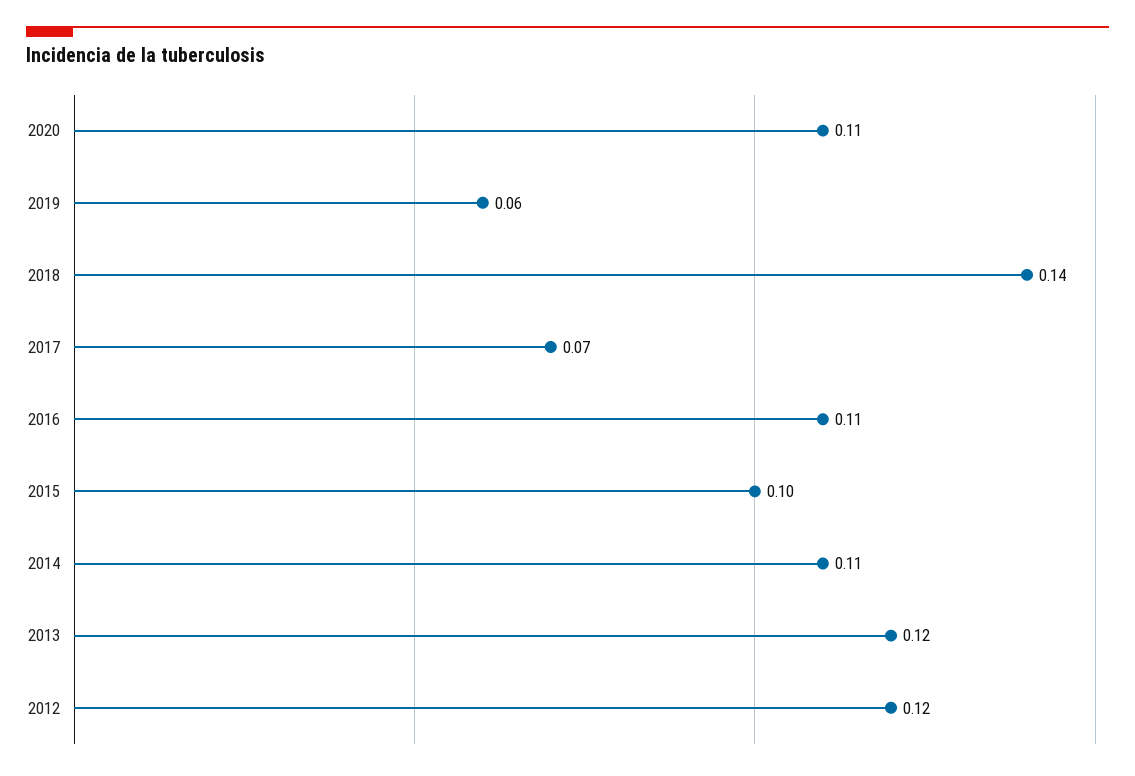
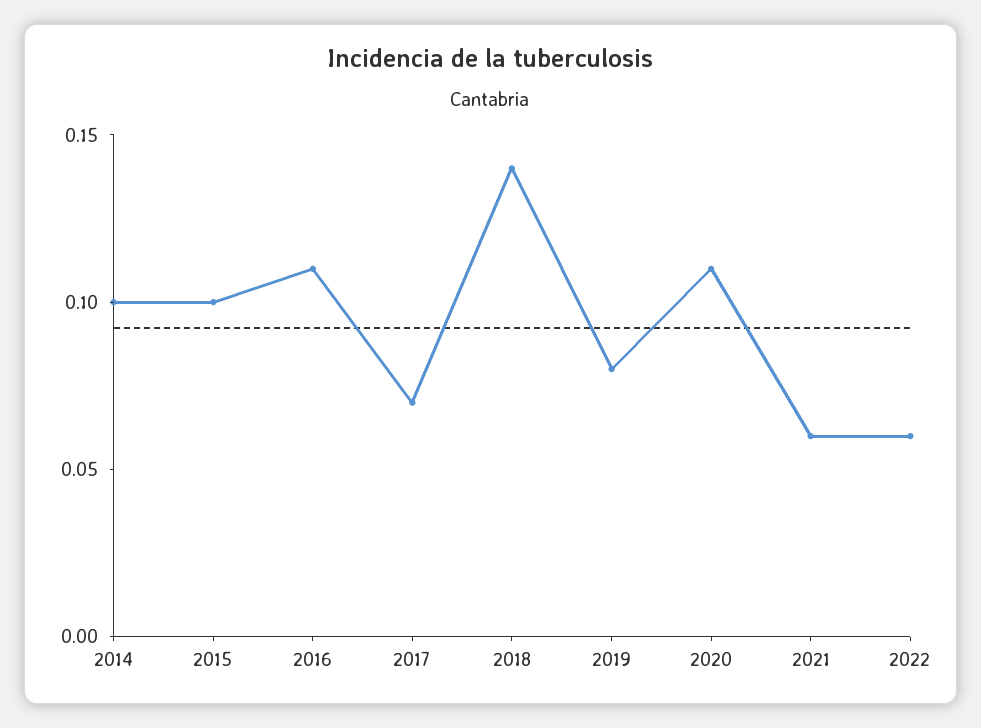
2019: 0.06 -> 0.08
2014: 0.11 -> 0.1
2013: 0.12 -> none
2012: 0.12 -> none
2021: none -> 0.06
2022: none -> 0.06

